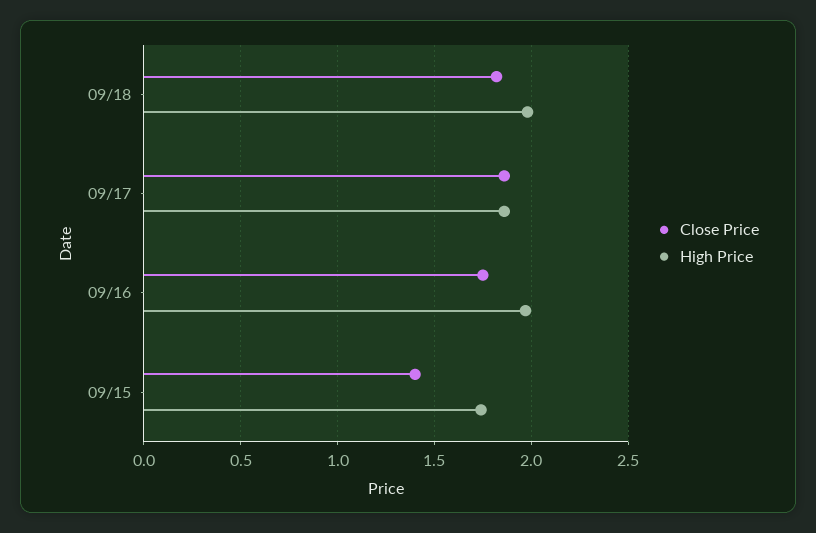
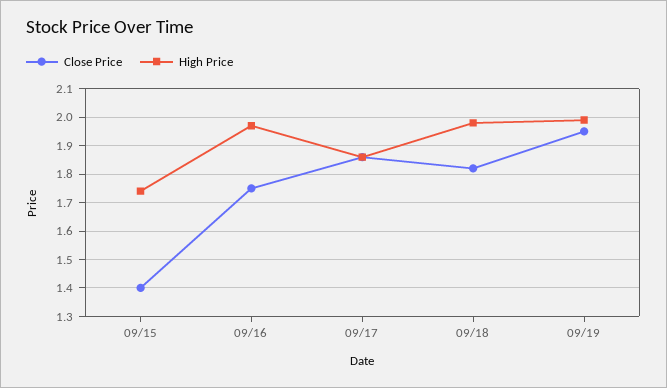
Close Price, 09/19: none -> 1.95
High Price, 09/19: none -> 2

